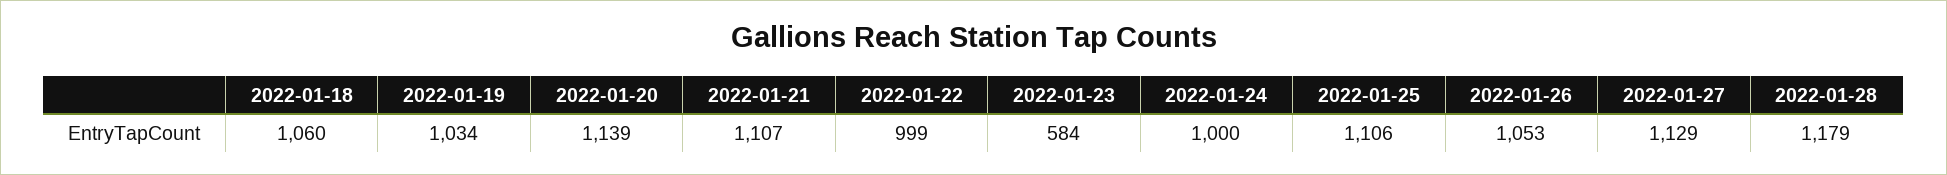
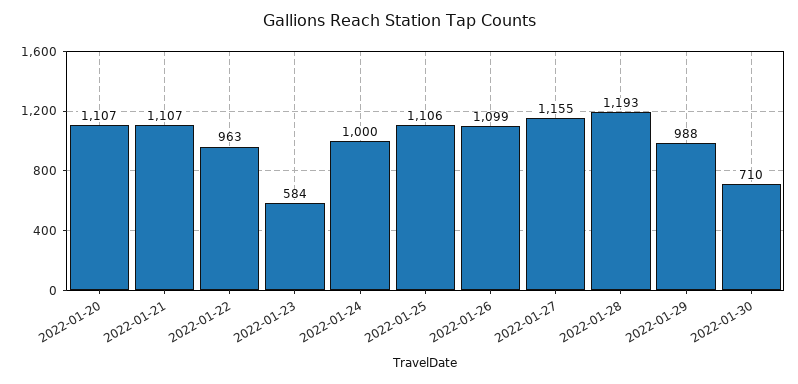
2022-01-18: 1060 -> none
2022-01-19: 1034 -> none
2022-01-20: 1139 -> 1107
2022-01-22: 999 -> 963
2022-01-26: 1053 -> 1099
2022-01-27: 1129 -> 1155
2022-01-28: 1179 -> 1193
2022-01-29: none -> 988
2022-01-30: none -> 710

